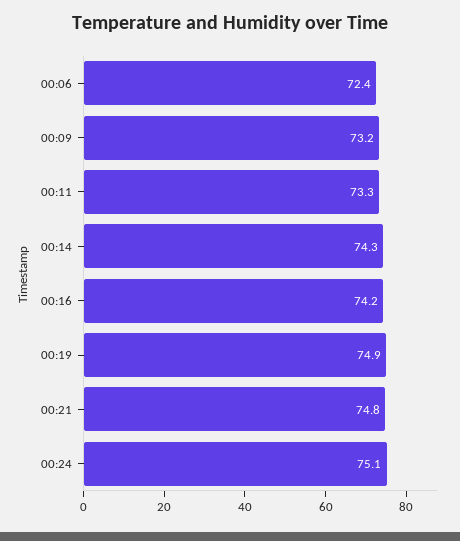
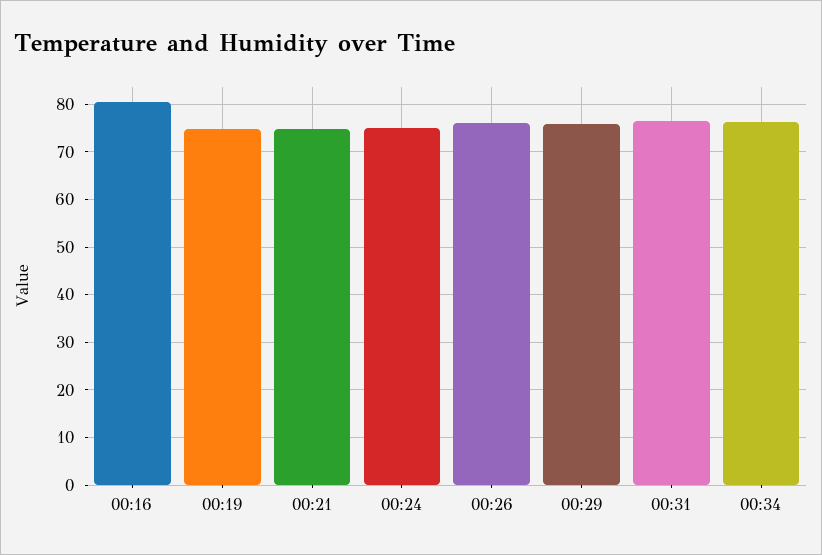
00:06: 72.4 -> none
00:09: 73.2 -> none
00:11: 73.3 -> none
00:14: 74.3 -> none
00:16: 74.2 -> 80
00:26: none -> 76
00:29: none -> 76
00:31: none -> 76
00:34: none -> 76

